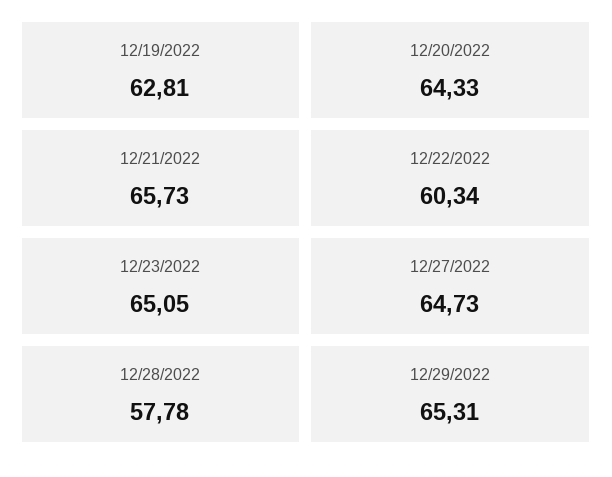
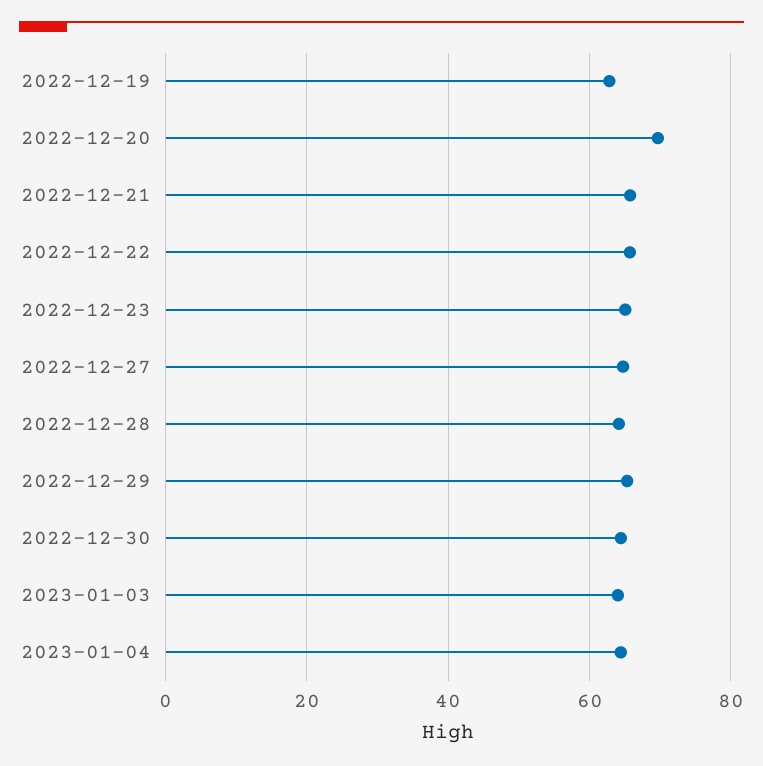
12/20/2022: 64.33 -> 70
12/22/2022: 60.34 -> 66
12/28/2022: 57.78 -> 64
2022-12-30: none -> 64
2023-01-03: none -> 64
2023-01-04: none -> 64

